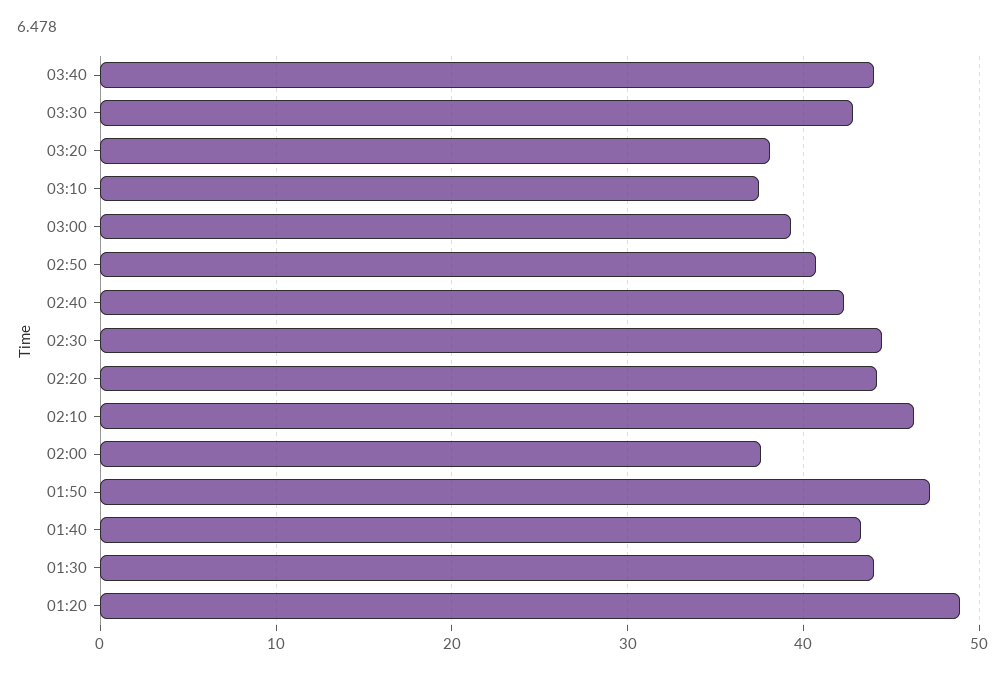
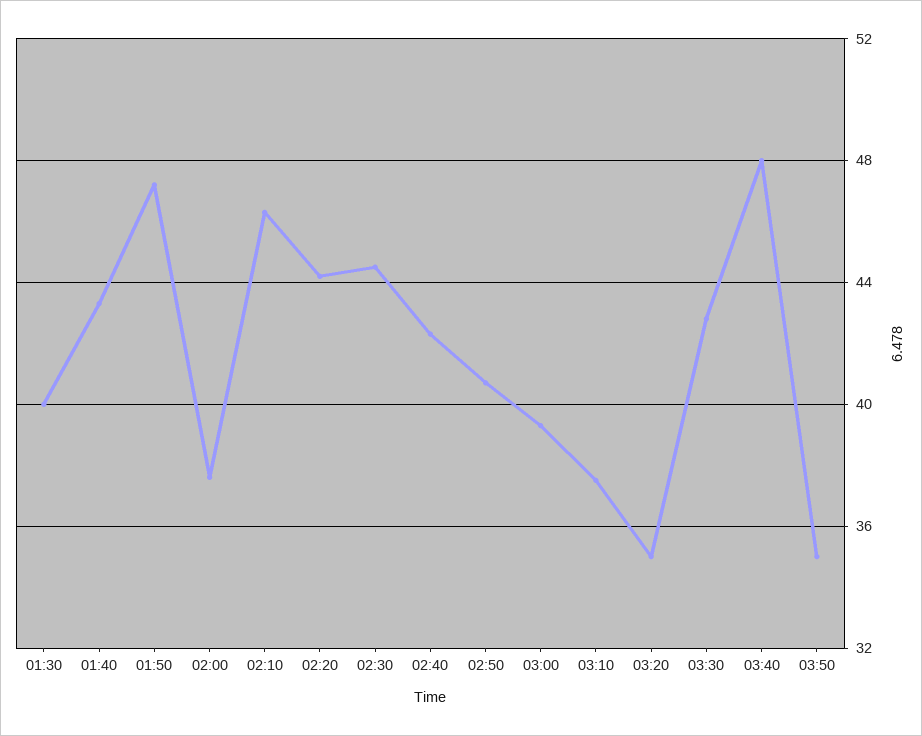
03:40: 44 -> 48
03:20: 38 -> 35
01:30: 44 -> 40
01:20: 49 -> none
03:50: none -> 35

